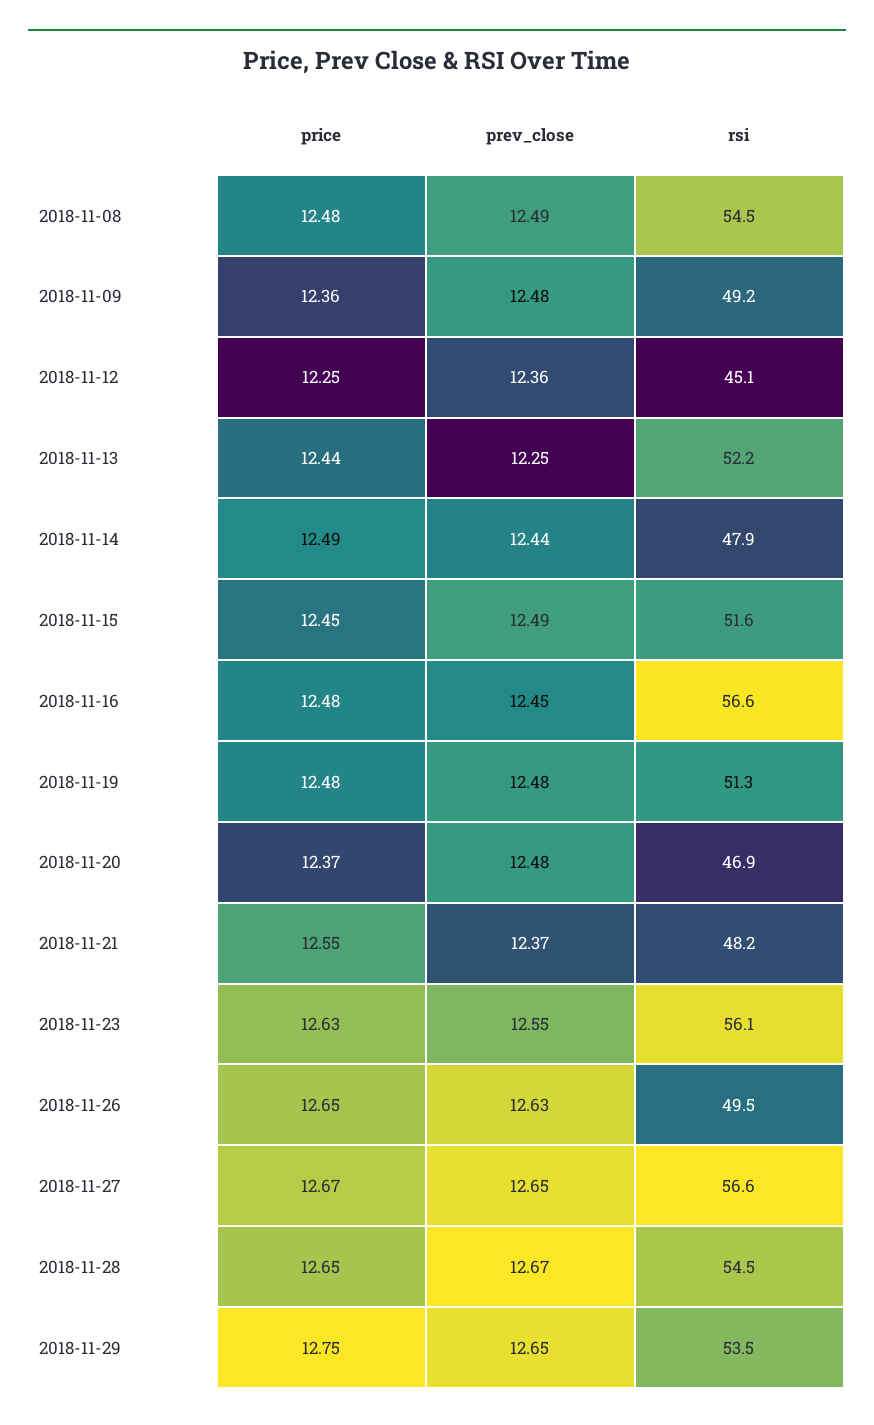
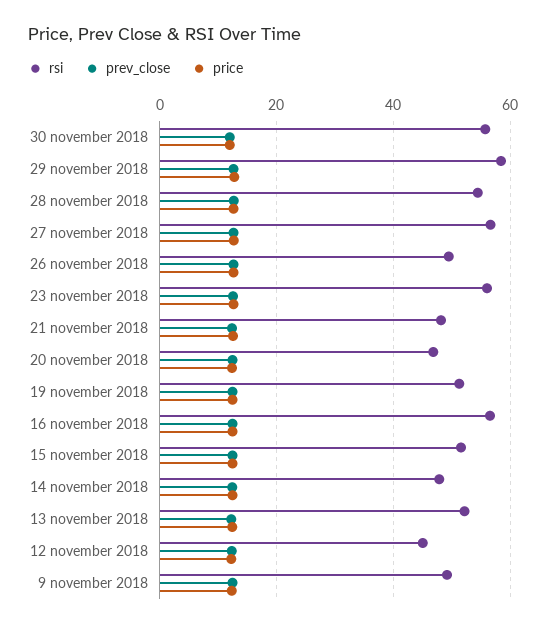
price, 2018-11-08: 12.48 -> none
prev_close, 2018-11-08: 12.49 -> none
rsi, 2018-11-08: 54.5 -> none
rsi, 2018-11-29: 53.5 -> 58
rsi, 30 november 2018: none -> 56
prev_close, 30 november 2018: none -> 12
price, 30 november 2018: none -> 12

